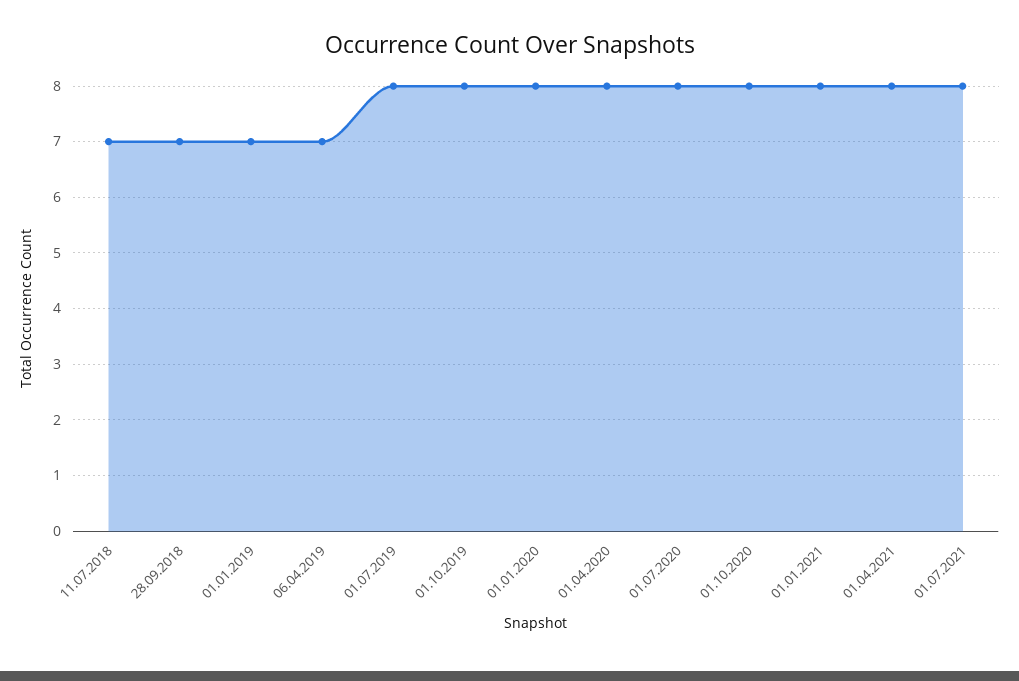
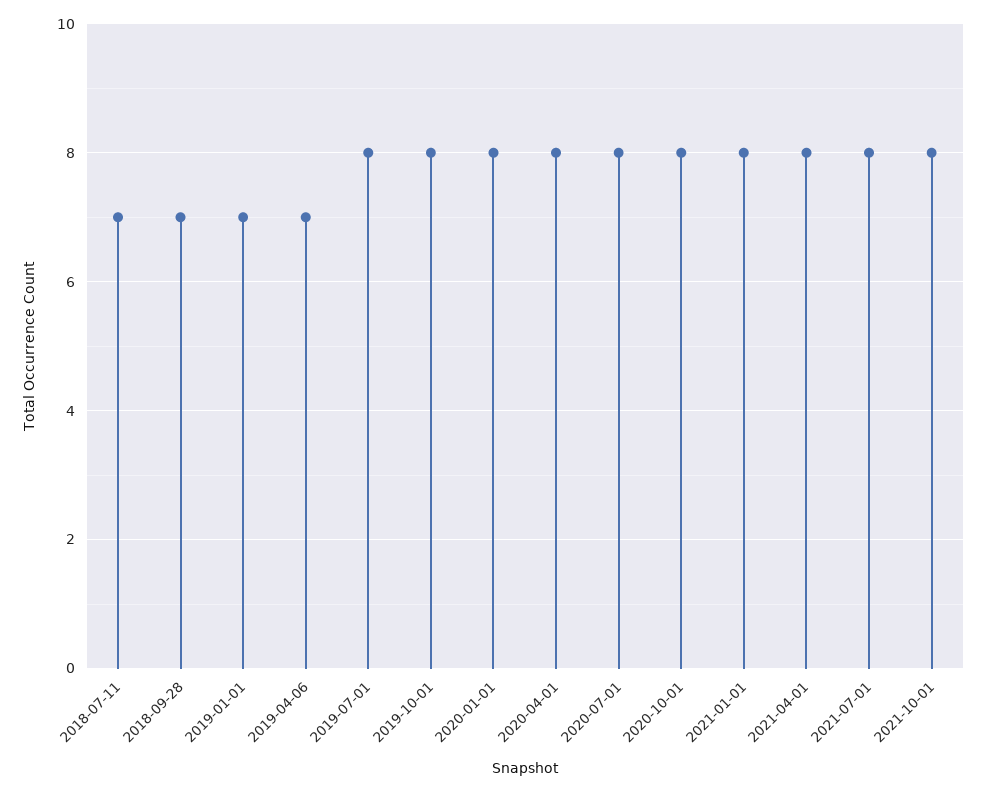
2021-10-01: none -> 8

